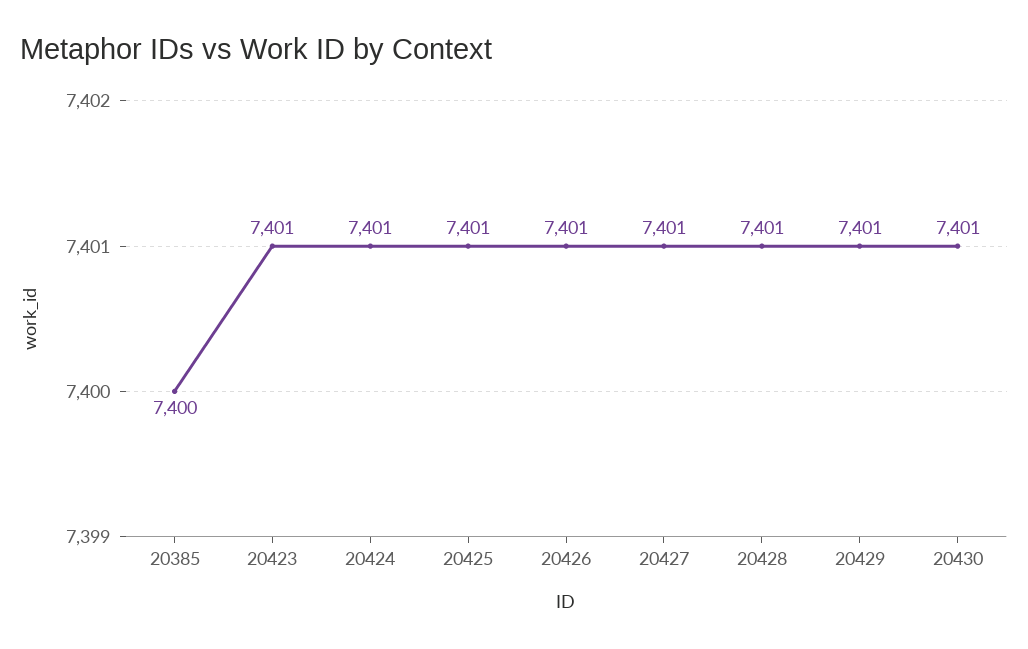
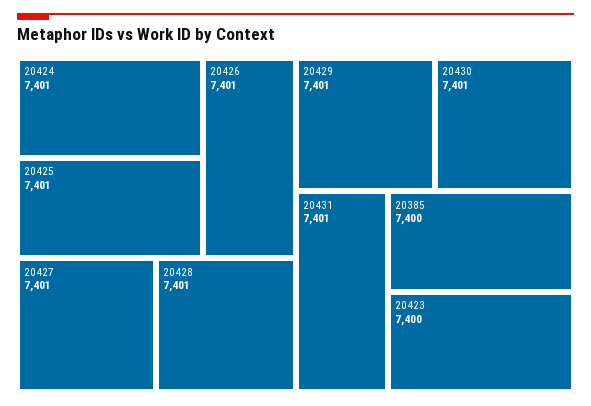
20423: 7401 -> 7400
20431: none -> 7401

